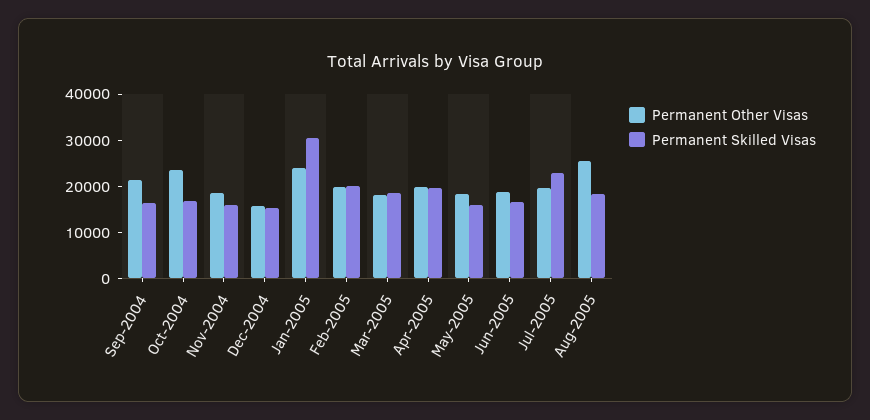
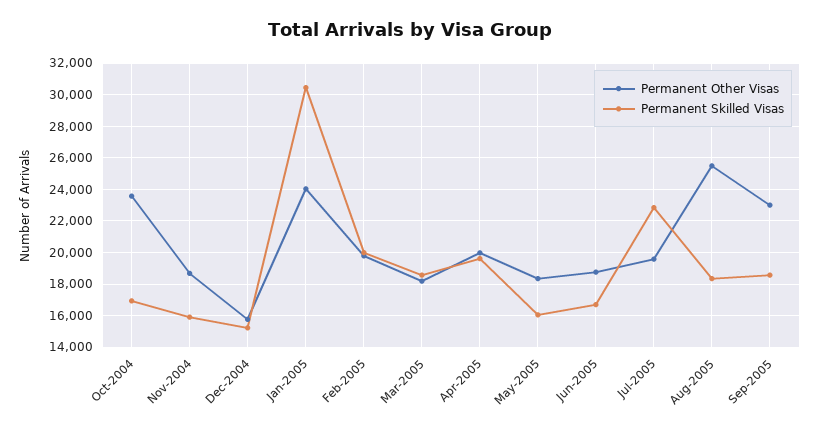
Permanent Other Visas, Sep-2004: 22000 -> none
Permanent Skilled Visas, Sep-2004: 16000 -> none
Permanent Other Visas, Sep-2005: none -> 23000
Permanent Skilled Visas, Sep-2005: none -> 18500

